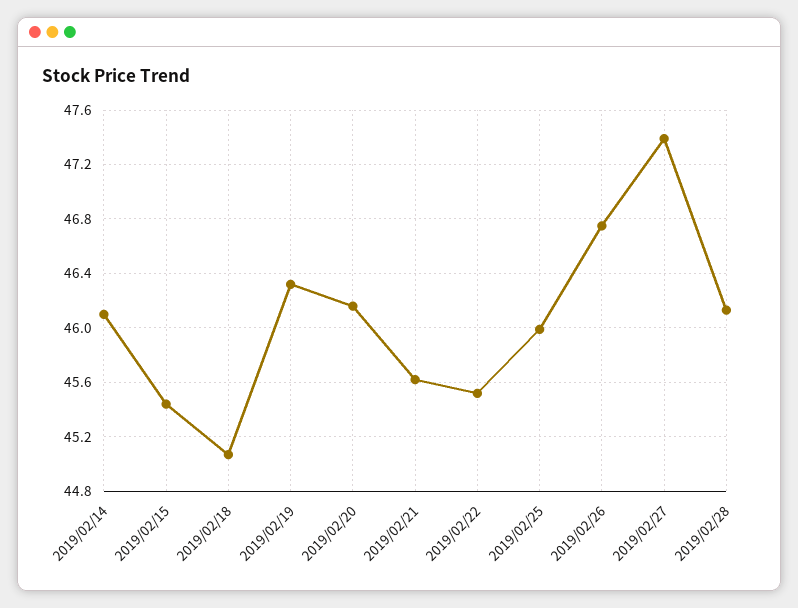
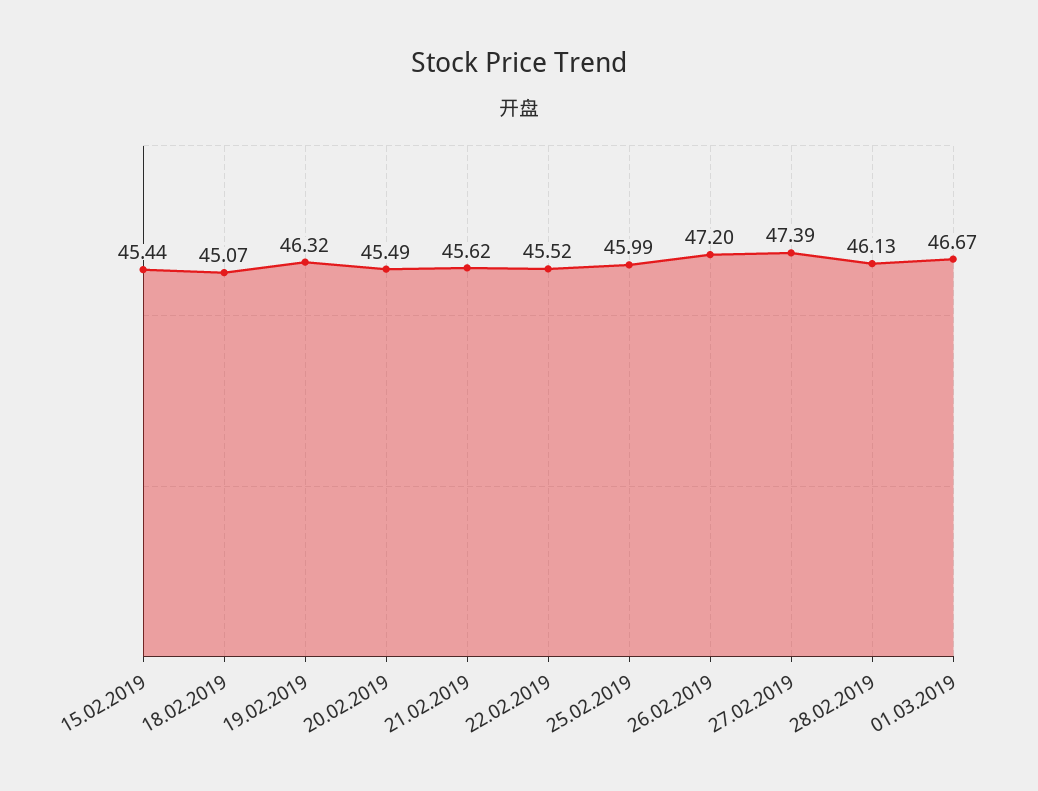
2019/02/14: 46.1 -> none
2019/02/20: 46.15 -> 45.49
2019/02/26: 46.75 -> 47.2
01.03.2019: none -> 46.67

